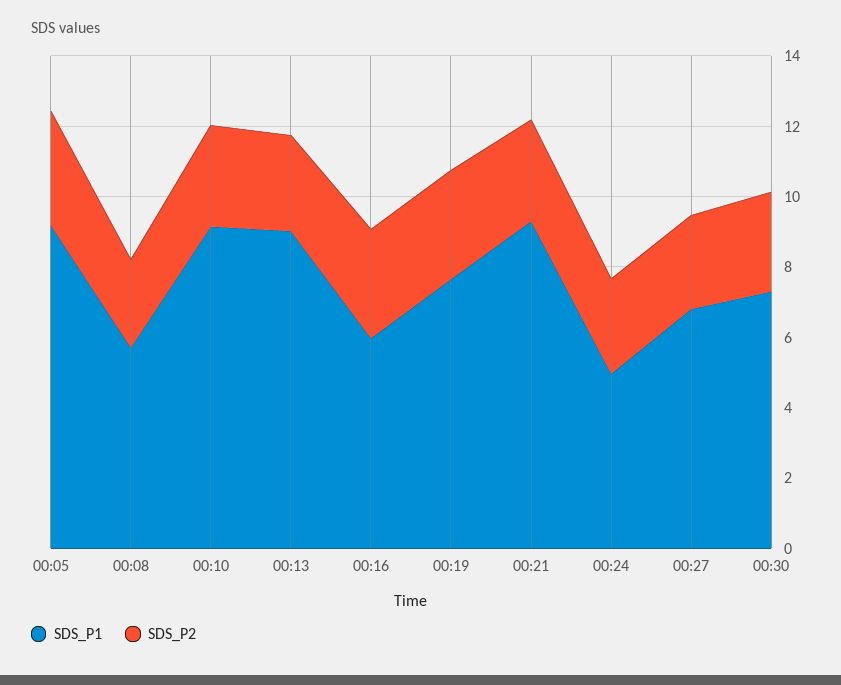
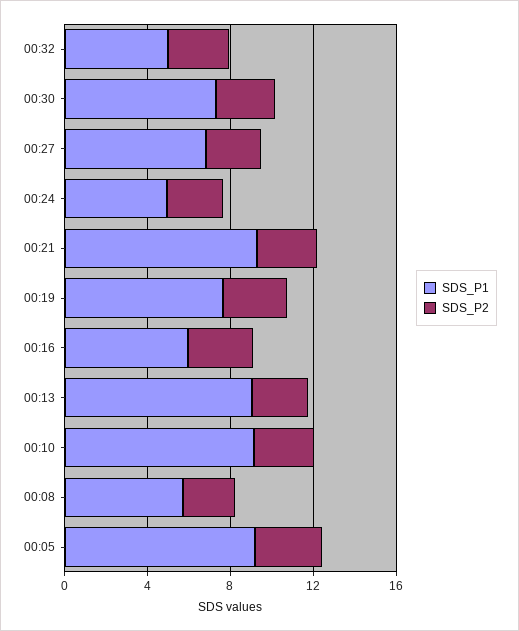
SDS_P1, 00:32: none -> 5
SDS_P2, 00:32: none -> 3

